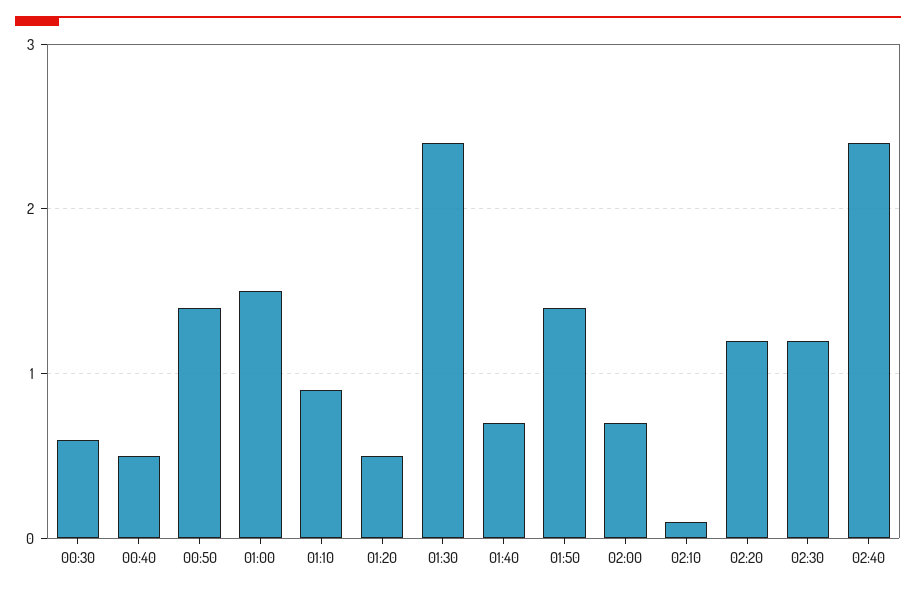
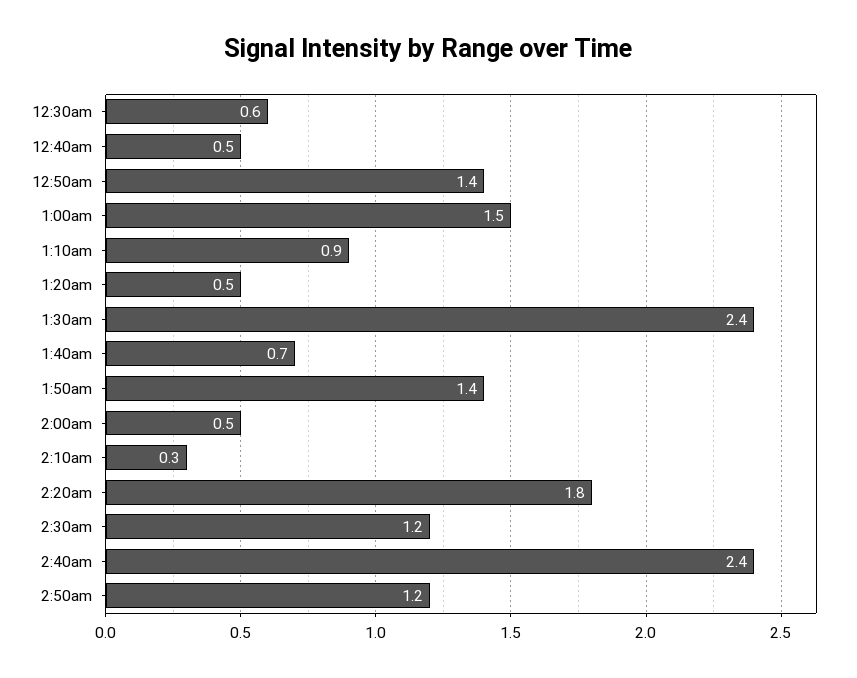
02:00: 0.7 -> 0.5
02:10: 0.1 -> 0.3
02:20: 1.2 -> 1.8
2:50am: none -> 1.2

